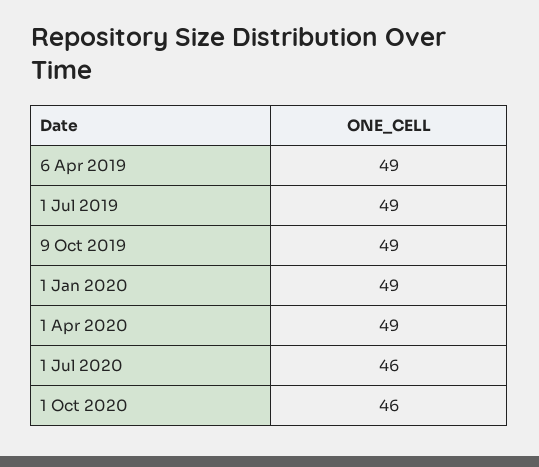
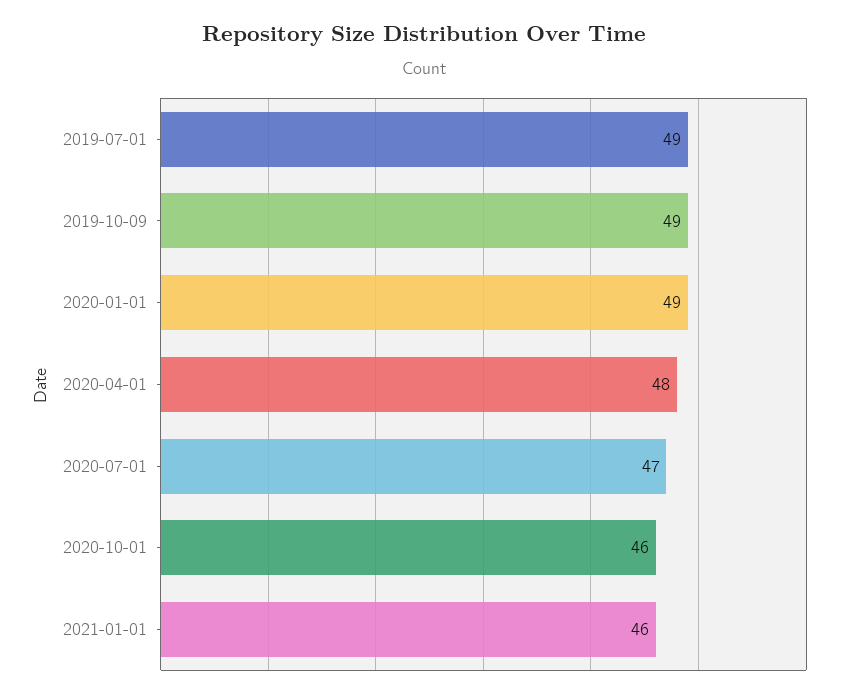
6 Apr 2019: 49 -> none
1 Apr 2020: 49 -> 48
1 Jul 2020: 46 -> 47
2021-01-01: none -> 46

